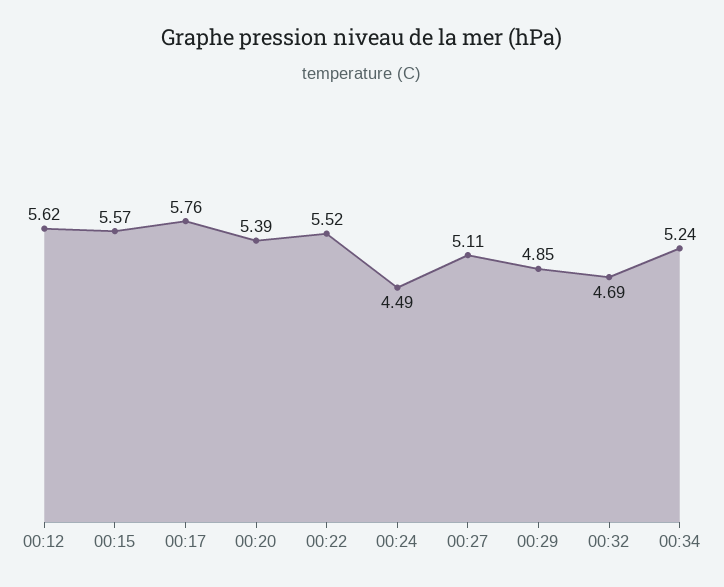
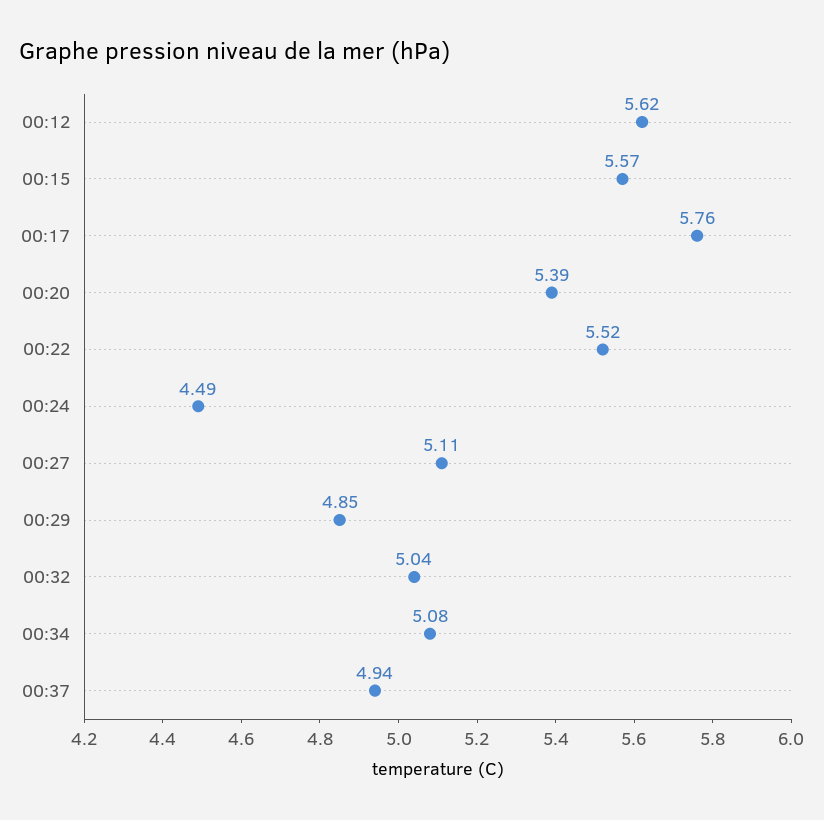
00:32: 4.69 -> 5.04
00:34: 5.24 -> 5.08
00:37: none -> 4.94

